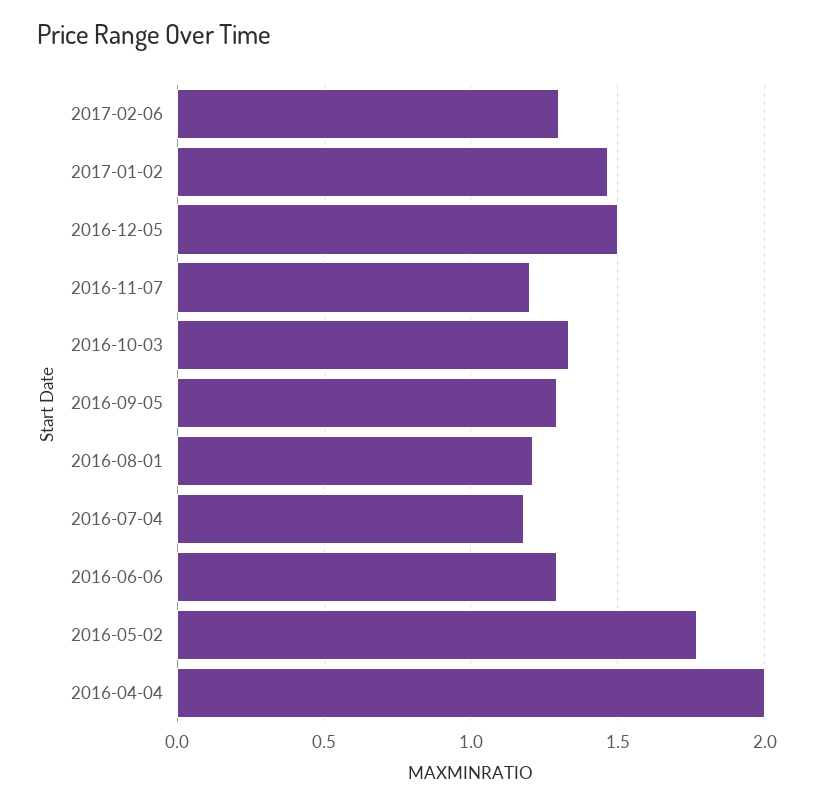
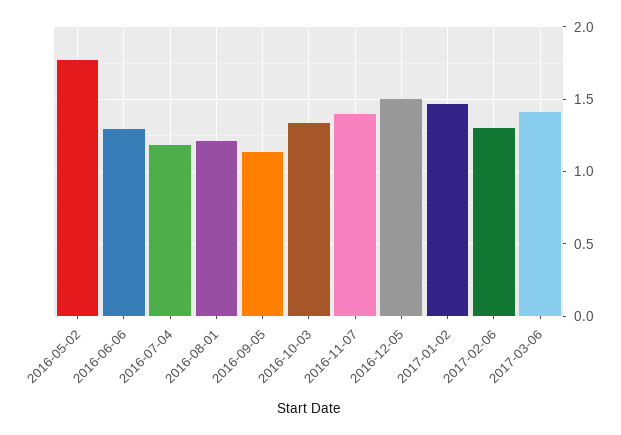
2016-11-07: 1.2 -> 1.4
2016-09-05: 1.3 -> 1.15
2016-04-04: 2 -> none
2017-03-06: none -> 1.4

